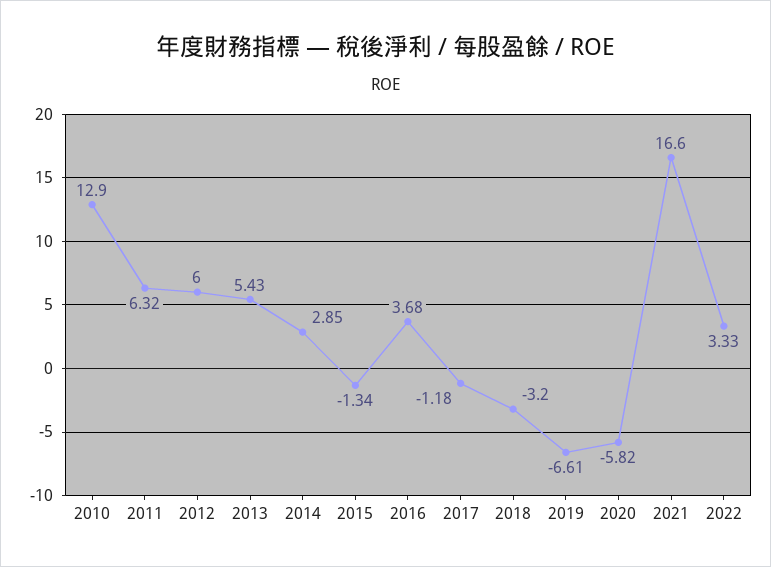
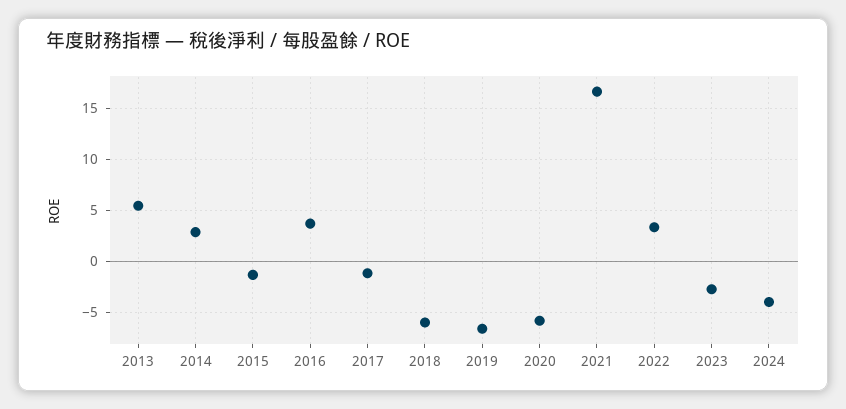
2010: 12.9 -> none
2011: 6.32 -> none
2012: 6 -> none
2018: -3.2 -> -6
2023: none -> -3
2024: none -> -4

